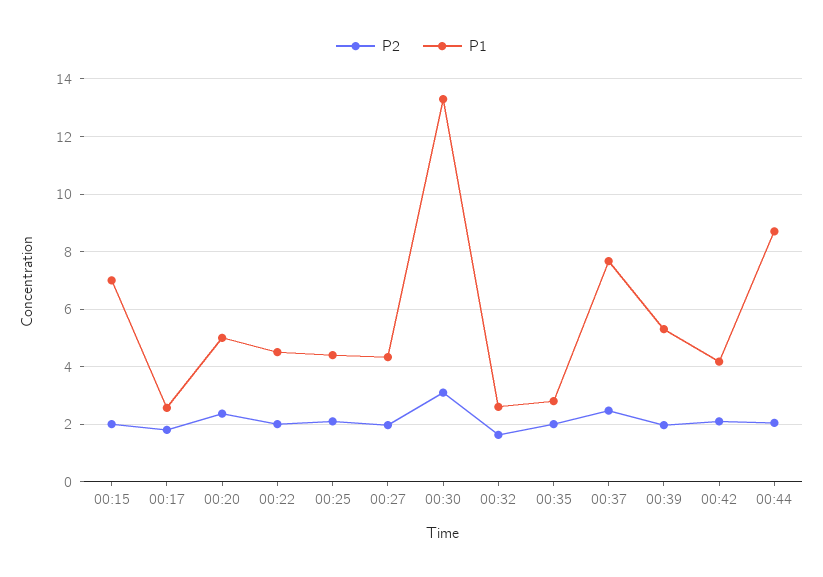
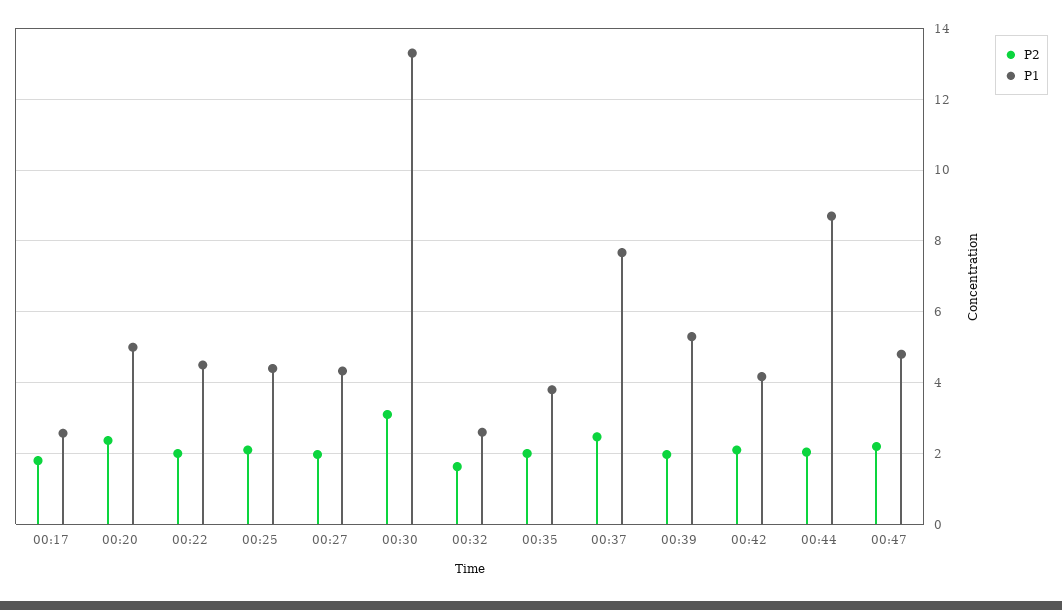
P2, 00:15: 2 -> none
P1, 00:15: 7 -> none
P1, 00:35: 2.75 -> 3.8
P2, 00:47: none -> 2.2
P1, 00:47: none -> 4.8

